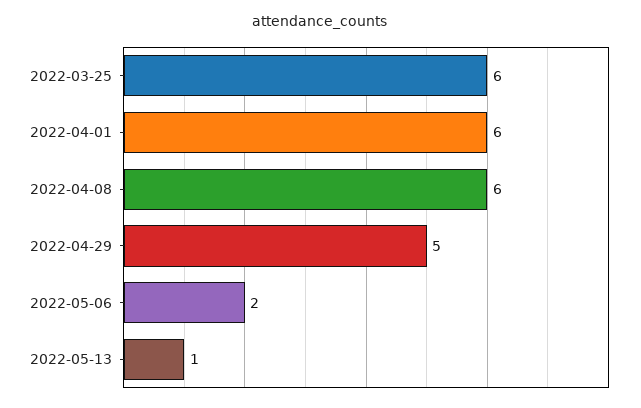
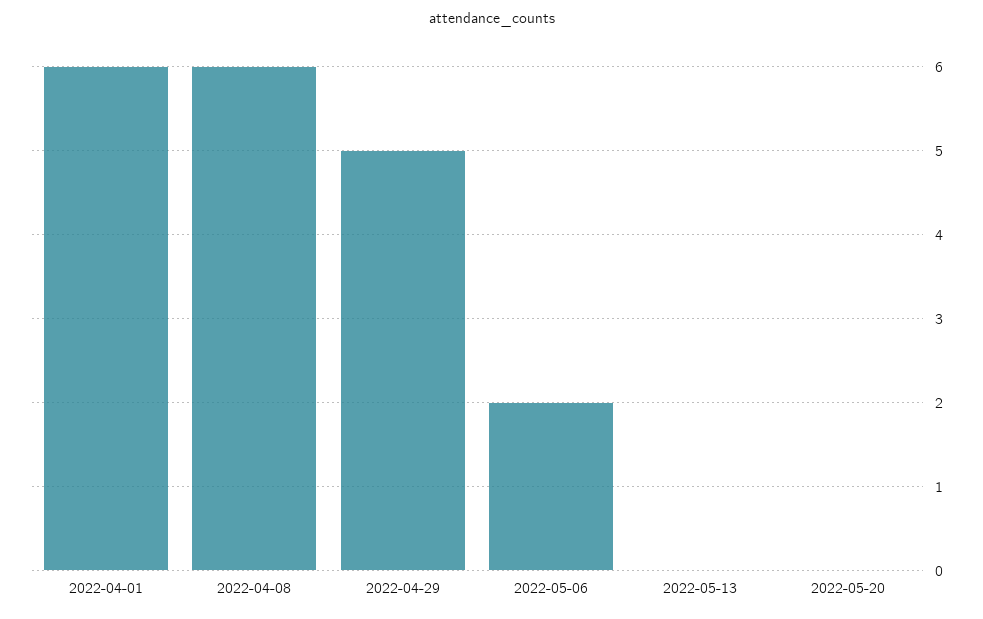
2022-03-25: 6 -> none
2022-05-13: 1 -> 0
2022-05-20: none -> 0

